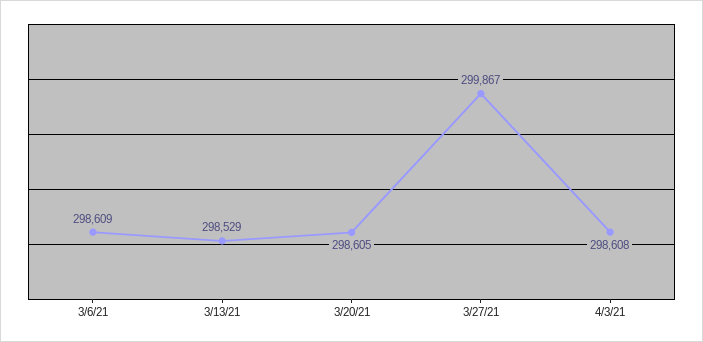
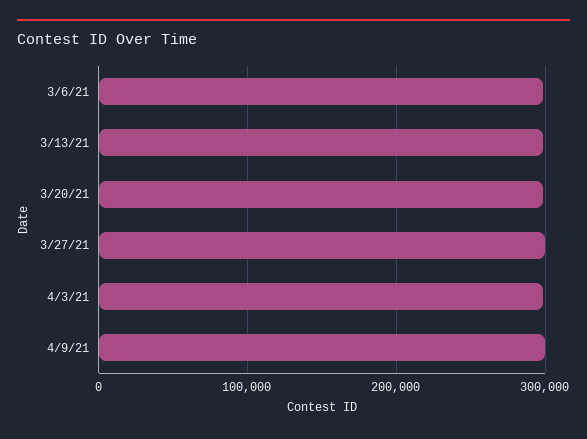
4/9/21: none -> 300000

